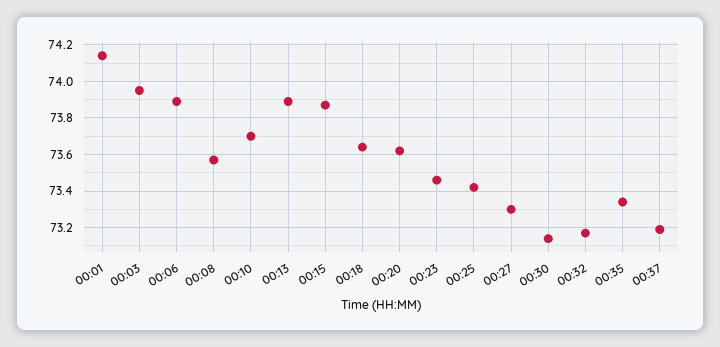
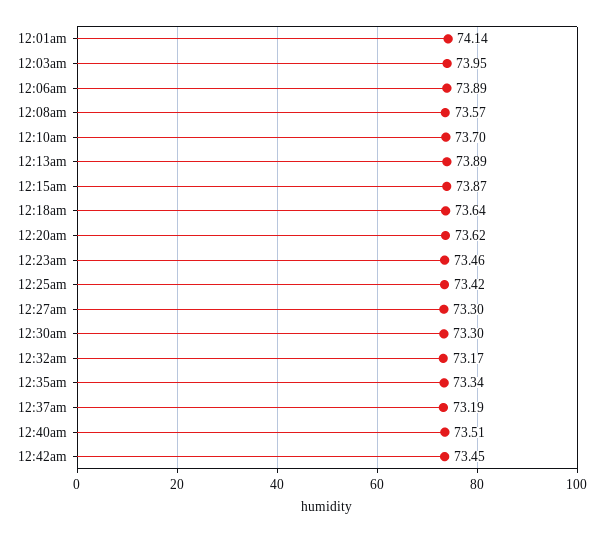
00:30: 73.15 -> 73.3
12:40am: none -> 73.51
12:42am: none -> 73.45

